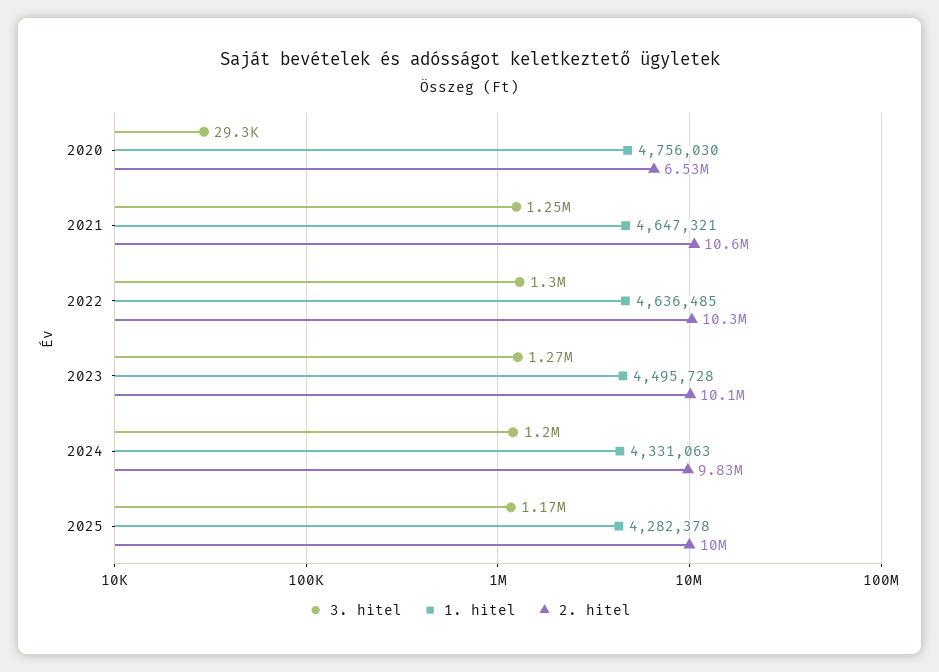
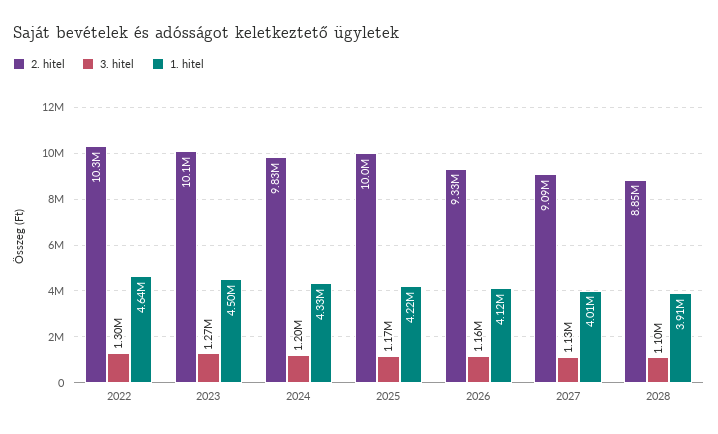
3. hitel, 2020: 29300 -> none
1. hitel, 2020: 4756030 -> none
2. hitel, 2020: 6530000 -> none
3. hitel, 2021: 1250000 -> none
1. hitel, 2021: 4647321 -> none
2. hitel, 2021: 10600000 -> none
1. hitel, 2025: 4282378 -> 4220000
2. hitel, 2026: none -> 9330000
3. hitel, 2026: none -> 1160000
1. hitel, 2026: none -> 4120000
2. hitel, 2027: none -> 9090000
3. hitel, 2027: none -> 1130000
1. hitel, 2027: none -> 4010000
2. hitel, 2028: none -> 8850000
3. hitel, 2028: none -> 1100000
1. hitel, 2028: none -> 3910000

